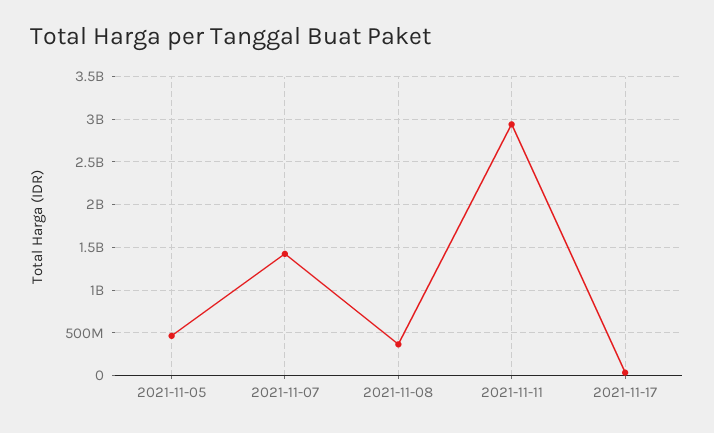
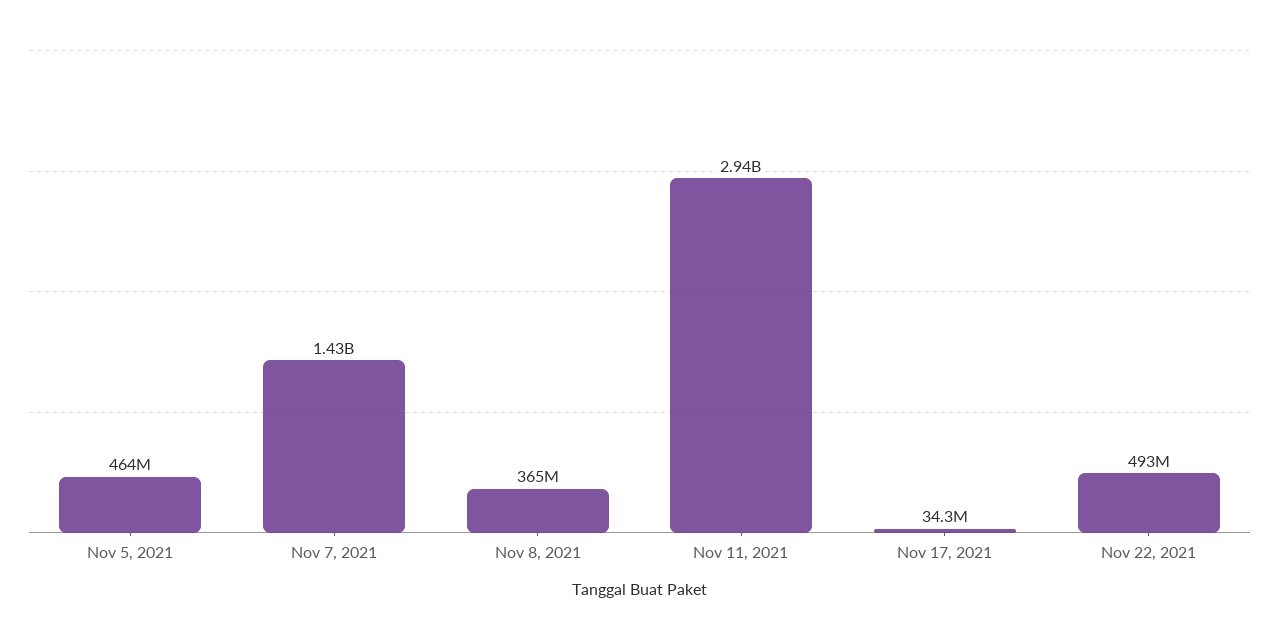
Nov 22, 2021: none -> 493000000

